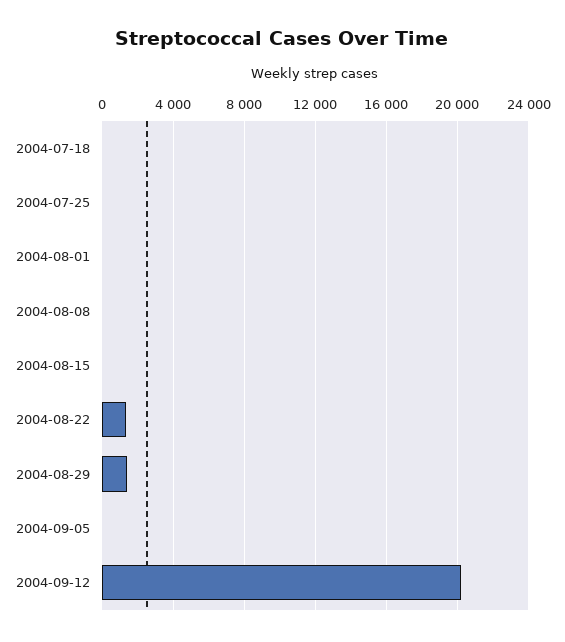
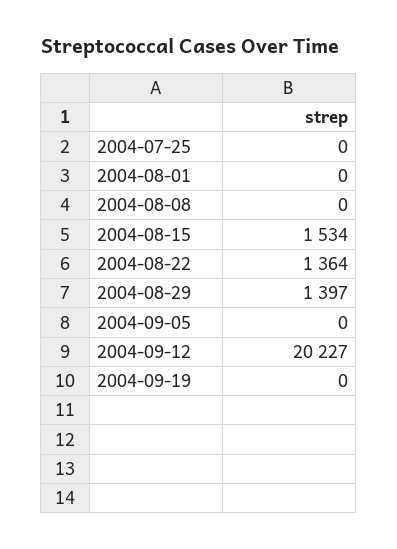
2004-07-18: 0 -> none
2004-08-15: 0 -> 1534
2004-09-19: none -> 0

